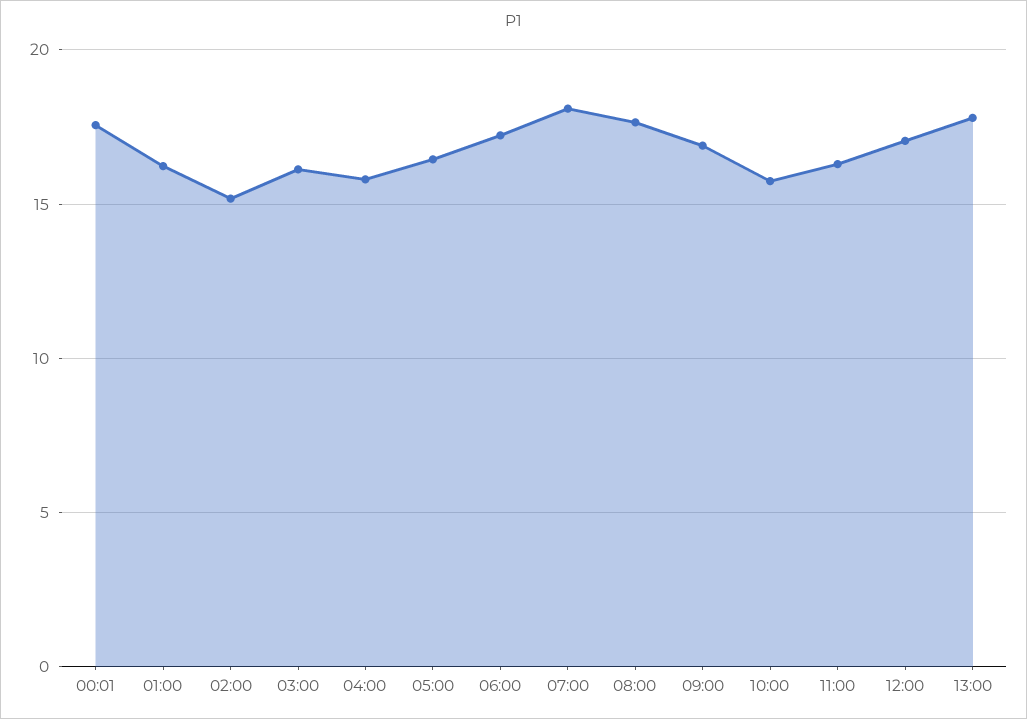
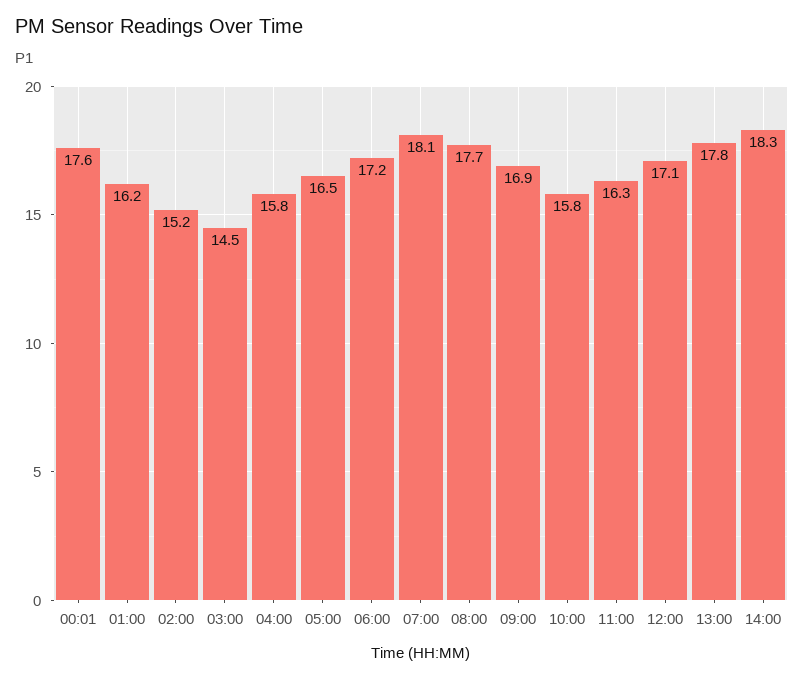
03:00: 16 -> 14.5
14:00: none -> 18.3

